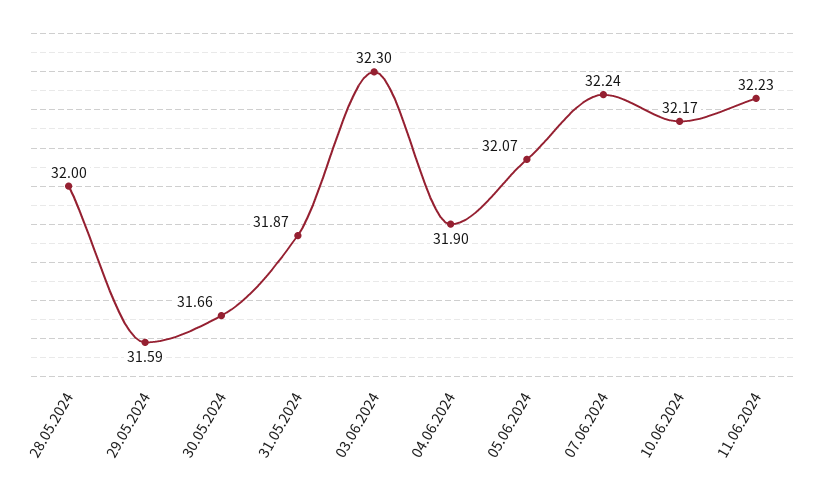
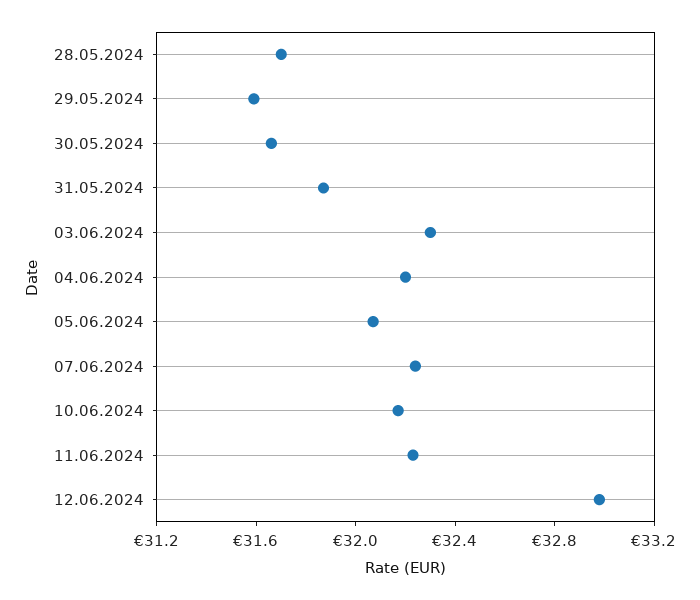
28.05.2024: 32 -> 31.7
04.06.2024: 31.9 -> 32.2
12.06.2024: none -> 33

